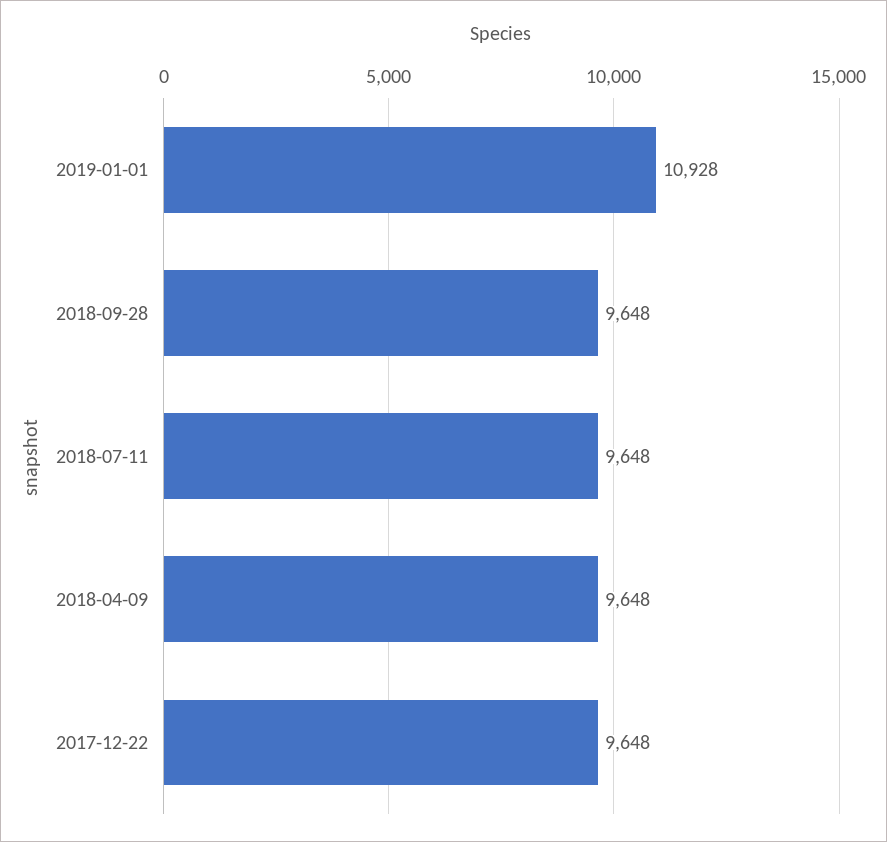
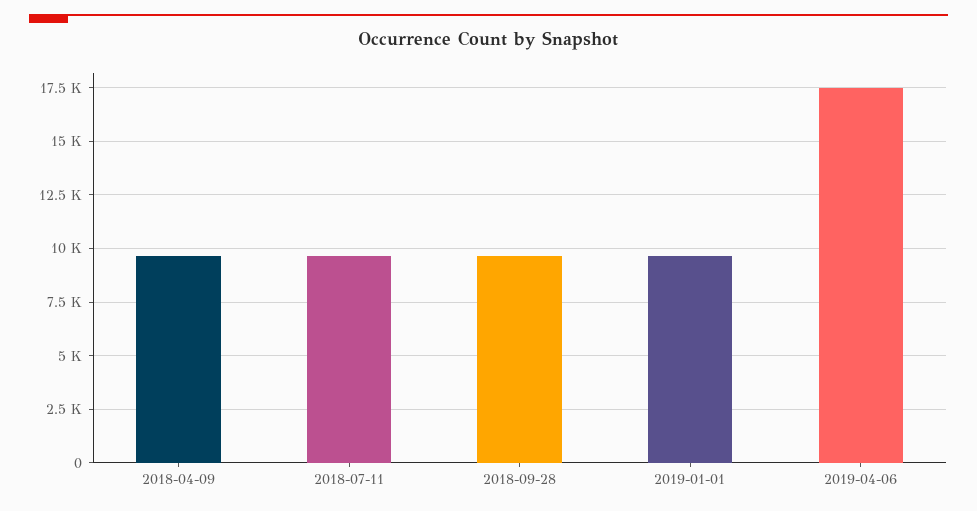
2019-01-01: 10928 -> 9500
2017-12-22: 9648 -> none
2019-04-06: none -> 17500

